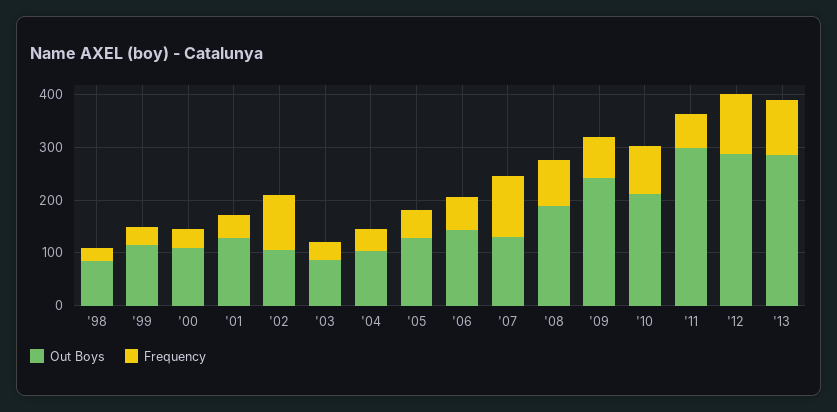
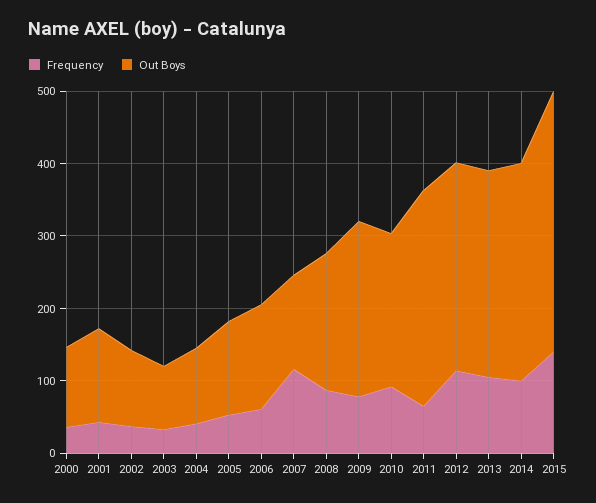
Out Boys, '98: 80 -> none
Frequency, '98: 20 -> none
Out Boys, '99: 120 -> none
Frequency, '99: 40 -> none
Frequency, '02: 100 -> 40
Frequency, 2014: none -> 100
Out Boys, 2014: none -> 300
Frequency, 2015: none -> 140
Out Boys, 2015: none -> 360

